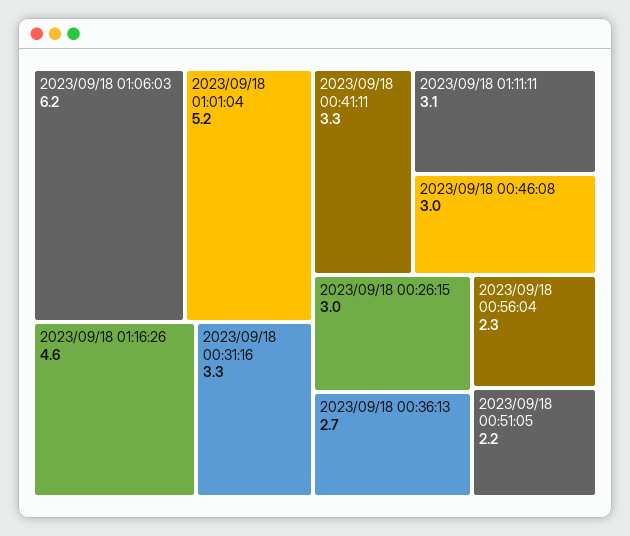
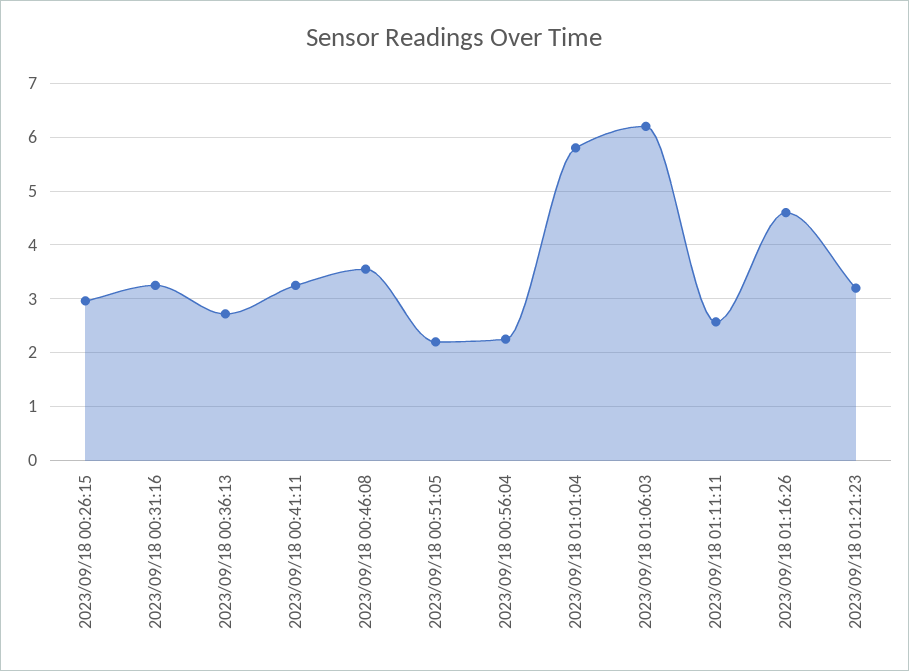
2023/09/18 01:01:04: 5.2 -> 5.8
2023/09/18 01:11:11: 3.1 -> 2.6
2023/09/18 00:46:08: 3 -> 3.6
2023/09/18 01:21:23: none -> 3.2

